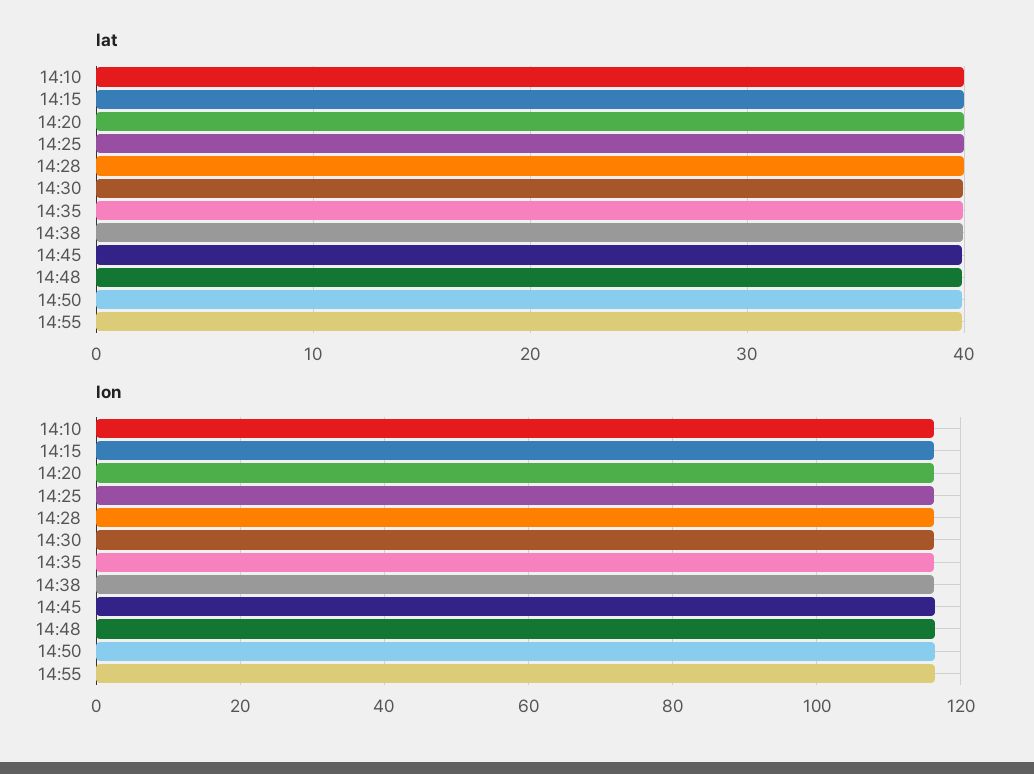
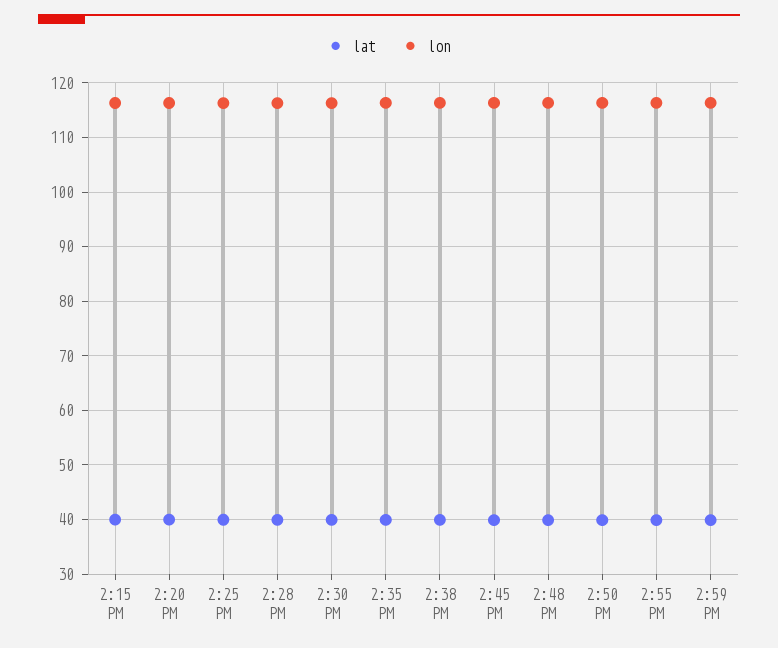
lat, 14:10: 40 -> none
lon, 14:10: 116 -> none
lat, 2:59 PM: none -> 40
lon, 2:59 PM: none -> 116

